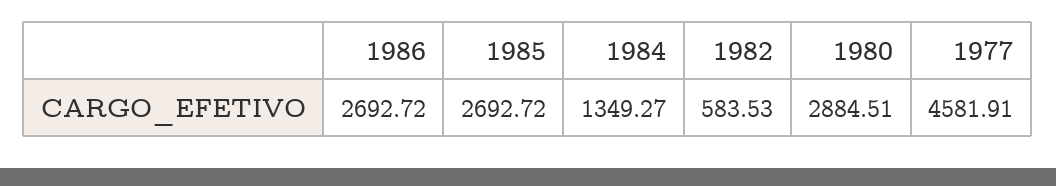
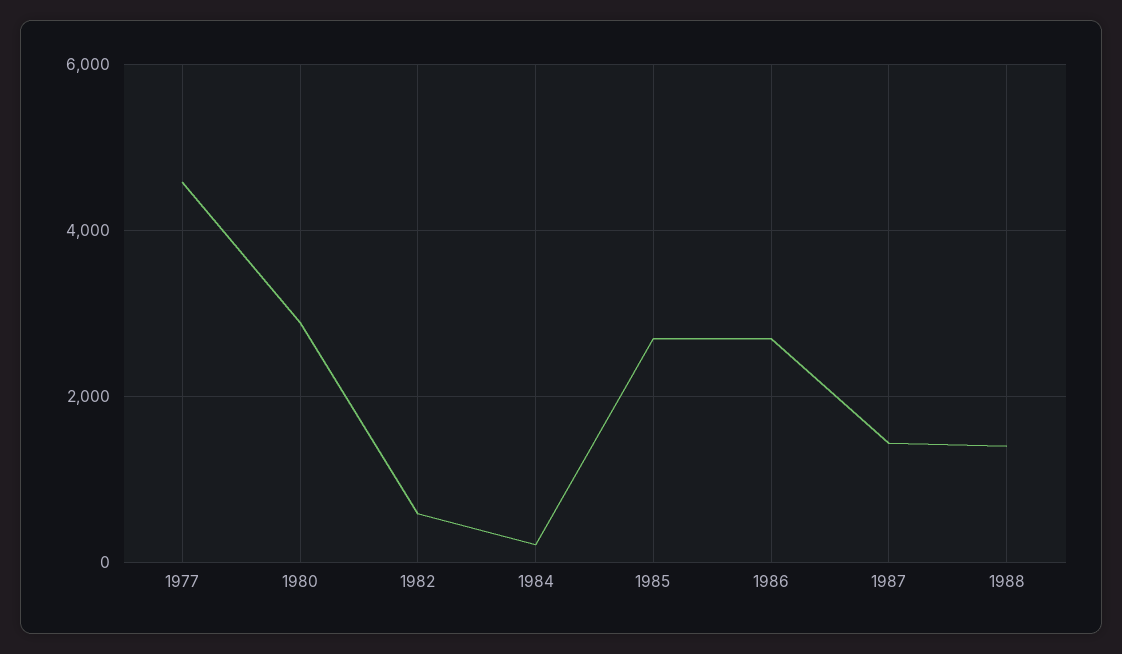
1984: 1349.27 -> 200
1987: none -> 1400
1988: none -> 1400

